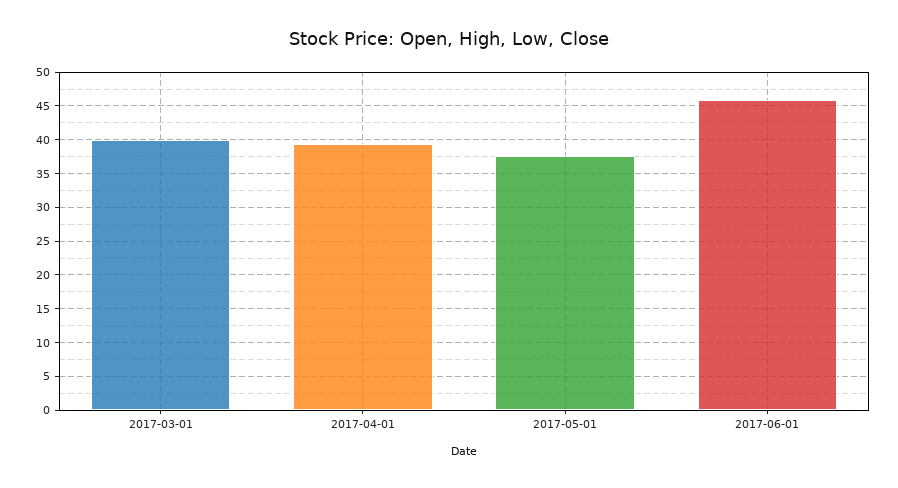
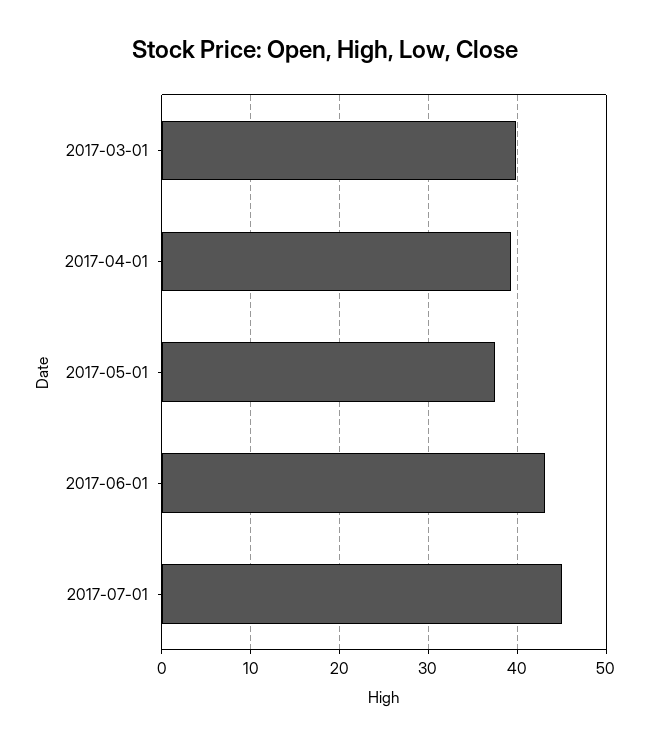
2017-06-01: 46 -> 43
2017-07-01: none -> 45

